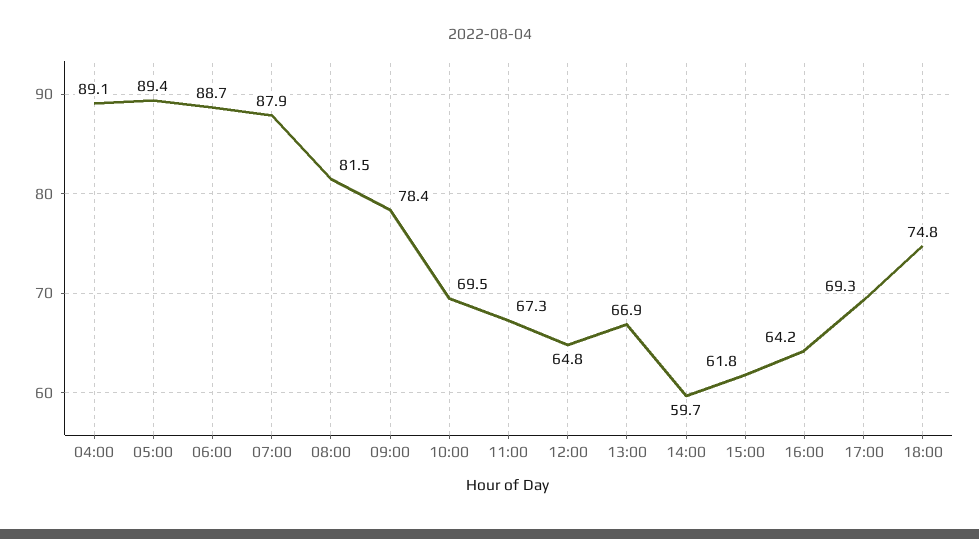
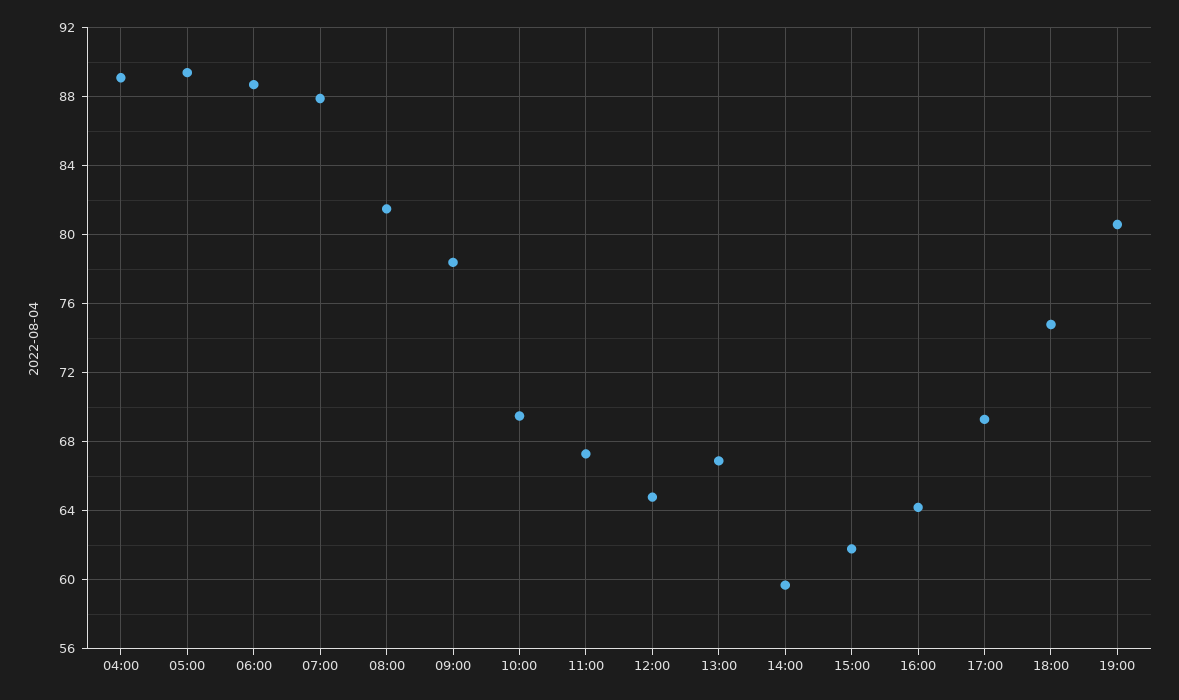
19:00: none -> 80.5

